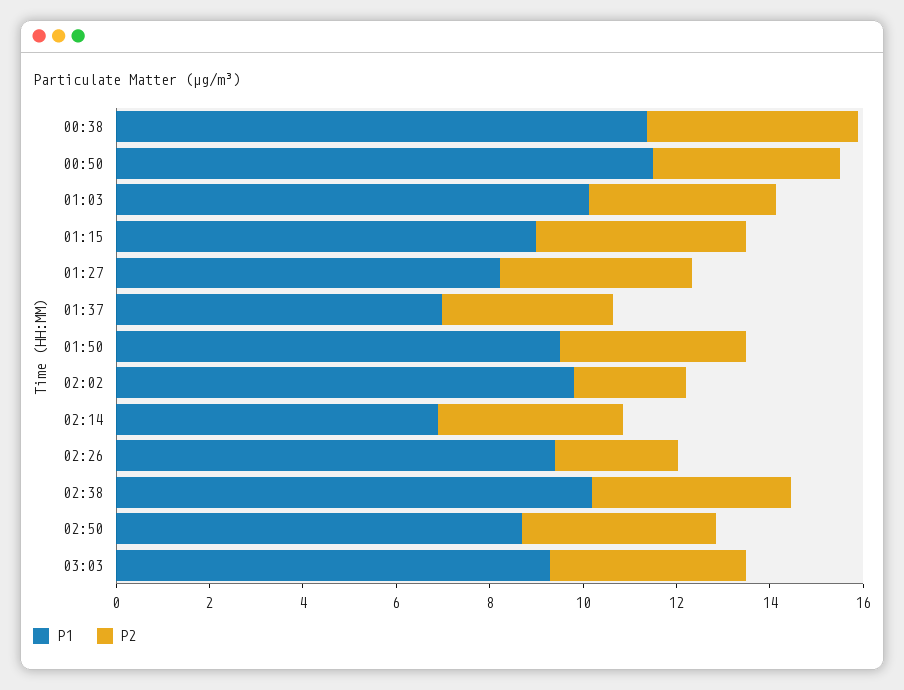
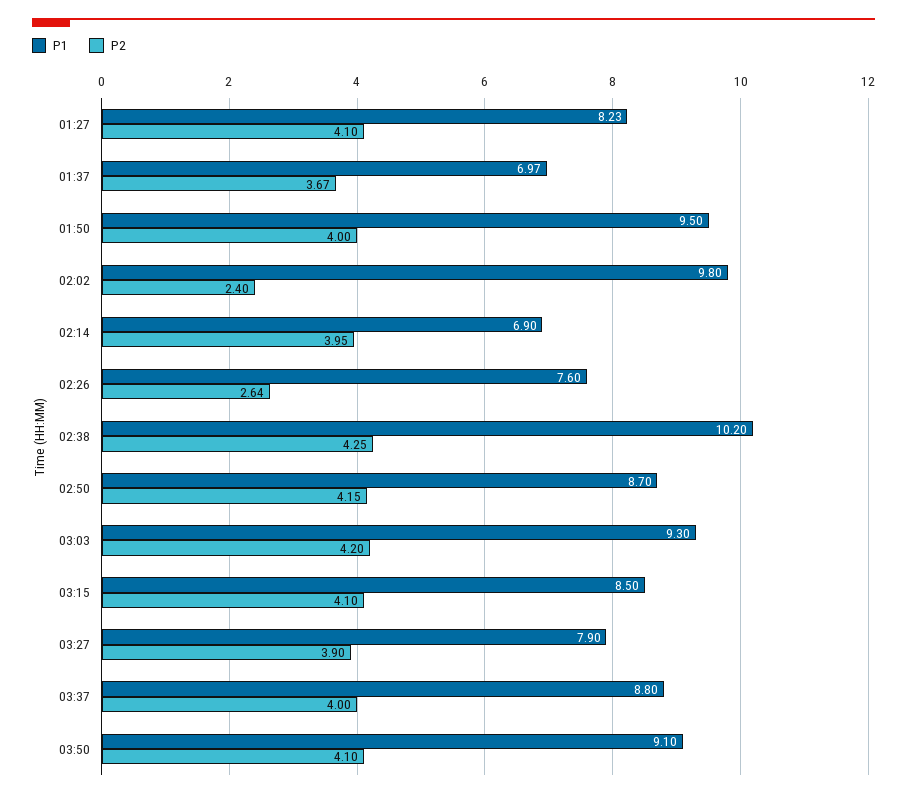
P1, 00:38: 11.5 -> none
P2, 00:38: 4.5 -> none
P1, 00:50: 11.5 -> none
P2, 00:50: 4 -> none
P1, 01:03: 10 -> none
P2, 01:03: 4 -> none
P1, 01:15: 9 -> none
P2, 01:15: 4.5 -> none
P1, 02:26: 9.5 -> 7.6
P1, 03:15: none -> 8.5
P2, 03:15: none -> 4.1
P1, 03:27: none -> 7.9
P2, 03:27: none -> 3.9
P1, 03:37: none -> 8.8
P2, 03:37: none -> 4
P1, 03:50: none -> 9.1
P2, 03:50: none -> 4.1

